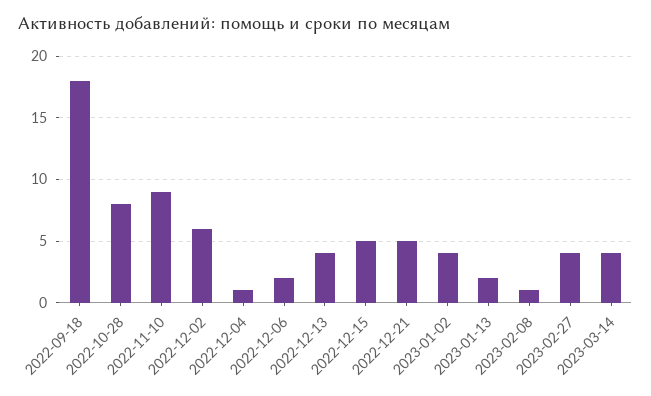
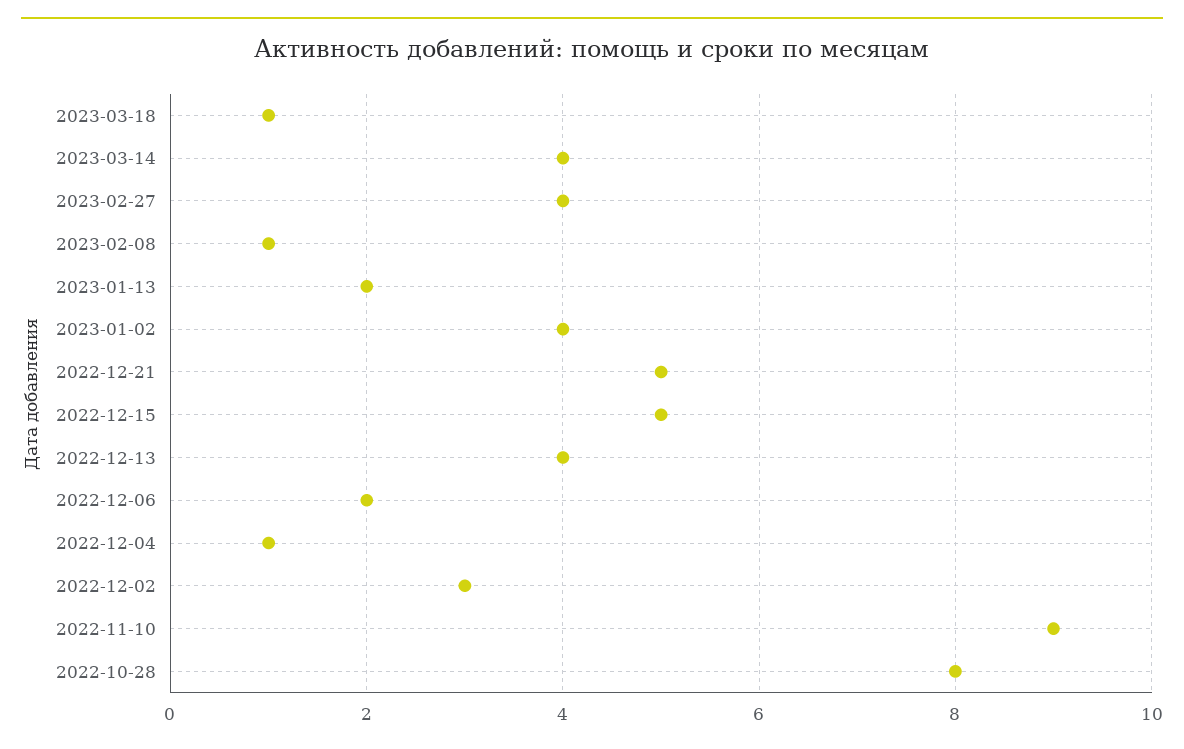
2022-09-18: 18 -> none
2022-12-02: 6 -> 3
2023-03-18: none -> 1

